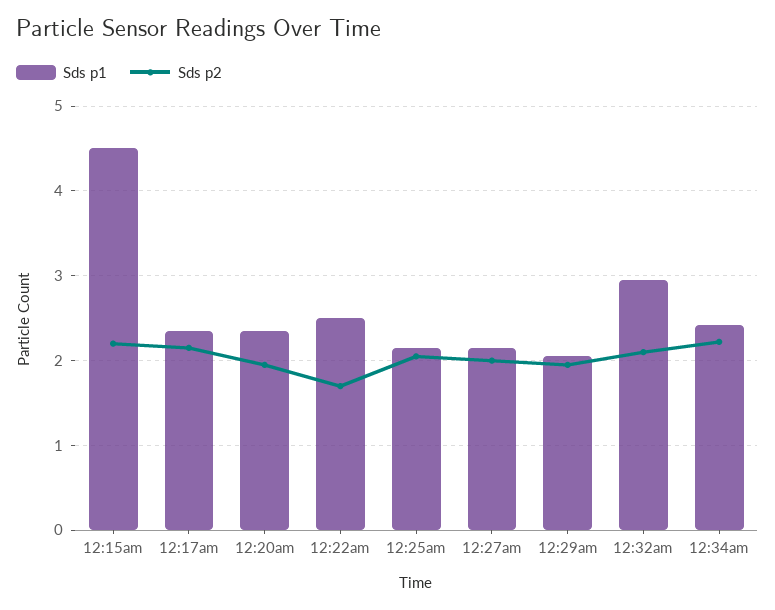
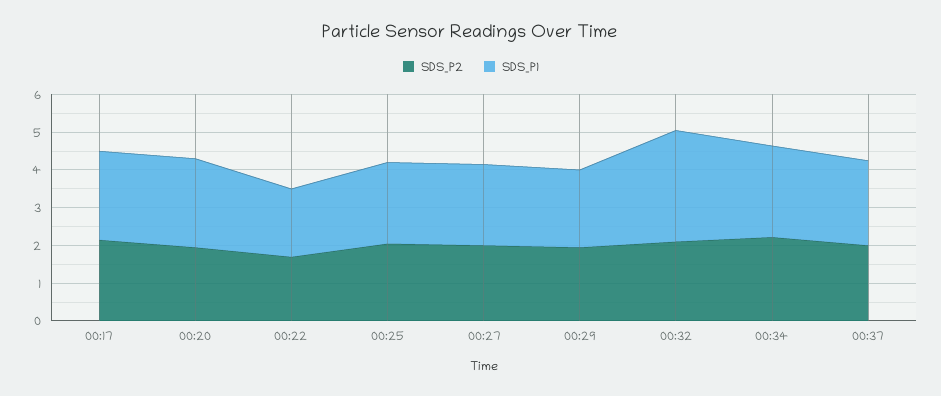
Sds p1, 12:15am: 4.5 -> none
Sds p2, 12:15am: 2.2 -> none
Sds p1, 12:22am: 2.5 -> 1.75
Sds p2, 00:37: none -> 2
Sds p1, 00:37: none -> 2.25

